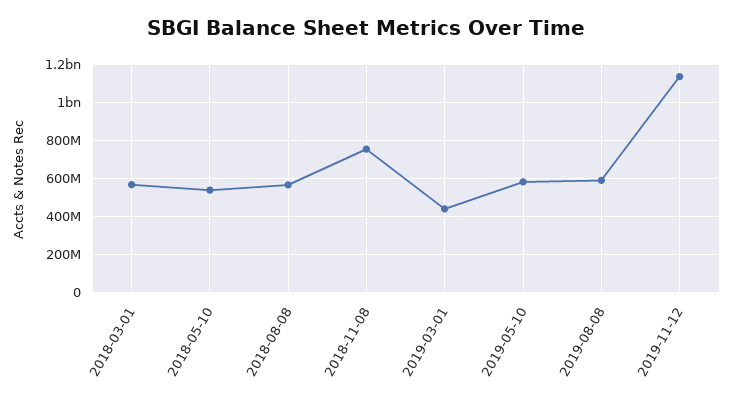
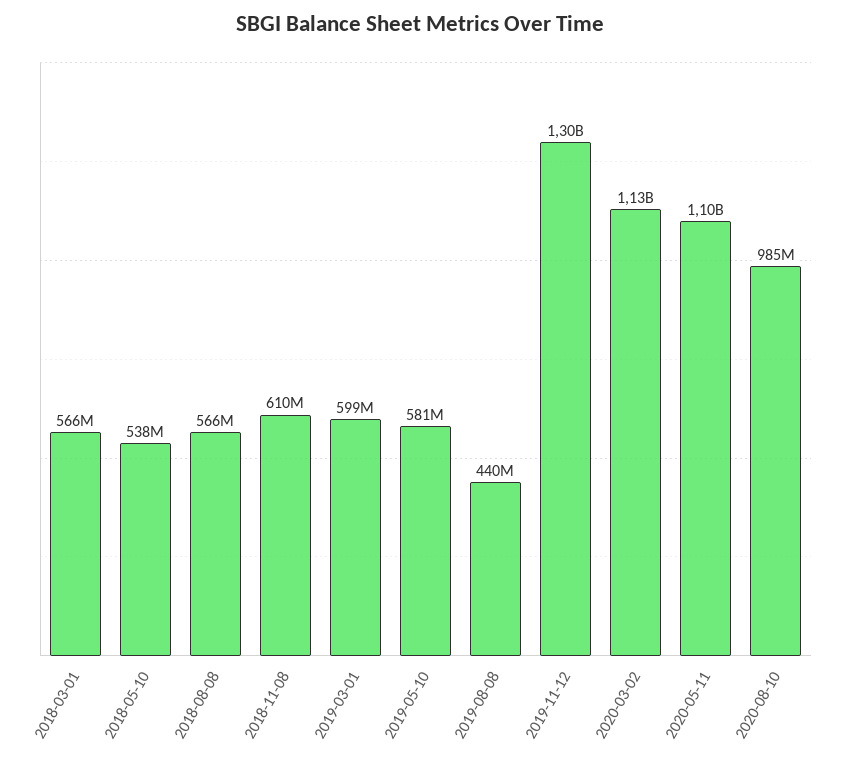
2018-11-08: 750000000 -> 610000000
2019-03-01: 450000000 -> 599000000
2019-08-08: 600000000 -> 440000000
2019-11-12: 1150000000 -> 1300000000
2020-03-02: none -> 1130000000
2020-05-11: none -> 1100000000
2020-08-10: none -> 985000000

